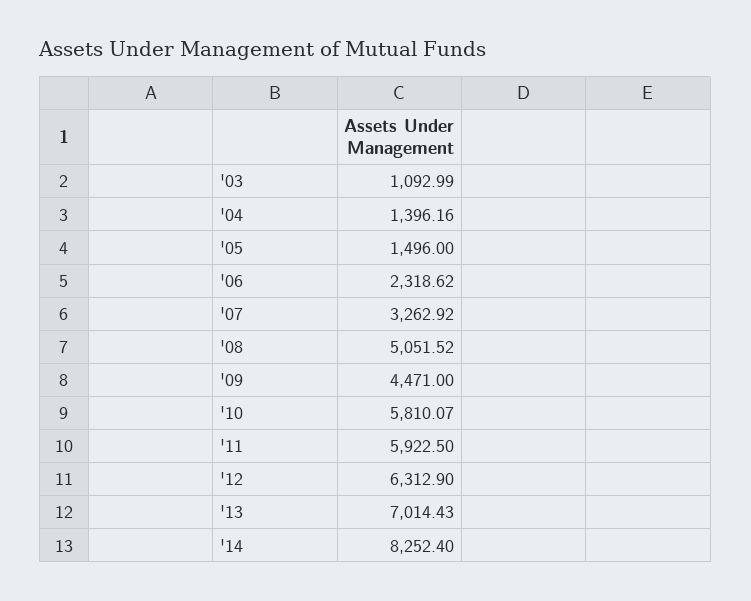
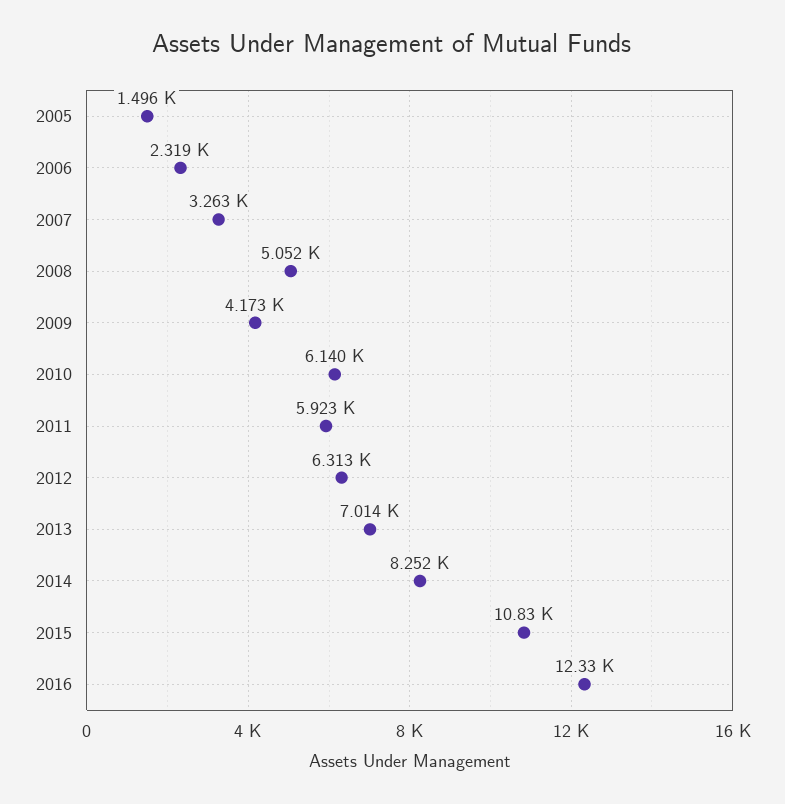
'03: 1092.99 -> none
'04: 1396.16 -> none
'09: 4471 -> 4173
'10: 5810.07 -> 6140
2015: none -> 10830
2016: none -> 12330

